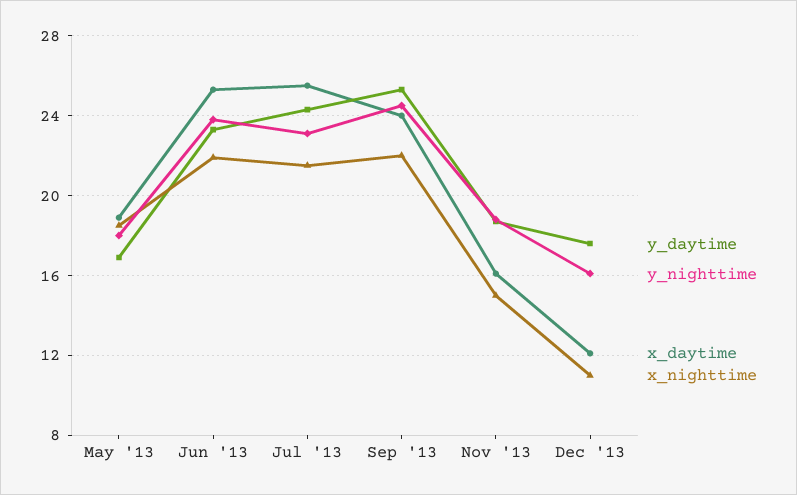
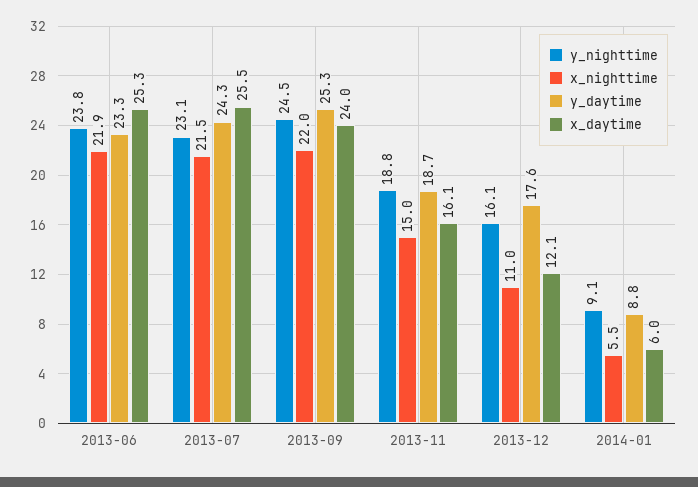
y_daytime, May '13: 17 -> none
y_nighttime, May '13: 18 -> none
x_daytime, May '13: 19 -> none
x_nighttime, May '13: 18.5 -> none
y_nighttime, 2014-01: none -> 9.1
x_nighttime, 2014-01: none -> 5.5
y_daytime, 2014-01: none -> 8.8
x_daytime, 2014-01: none -> 6

